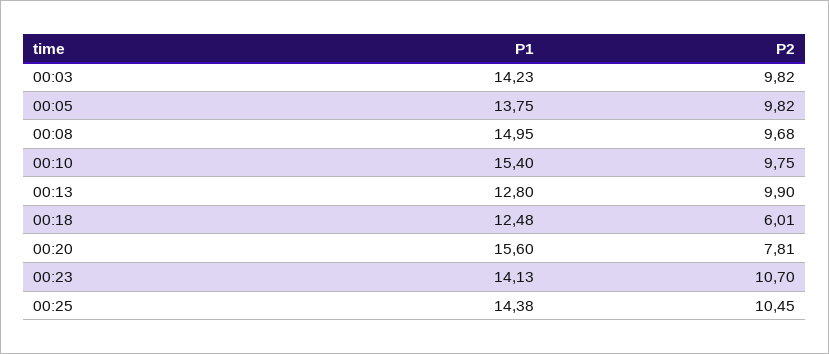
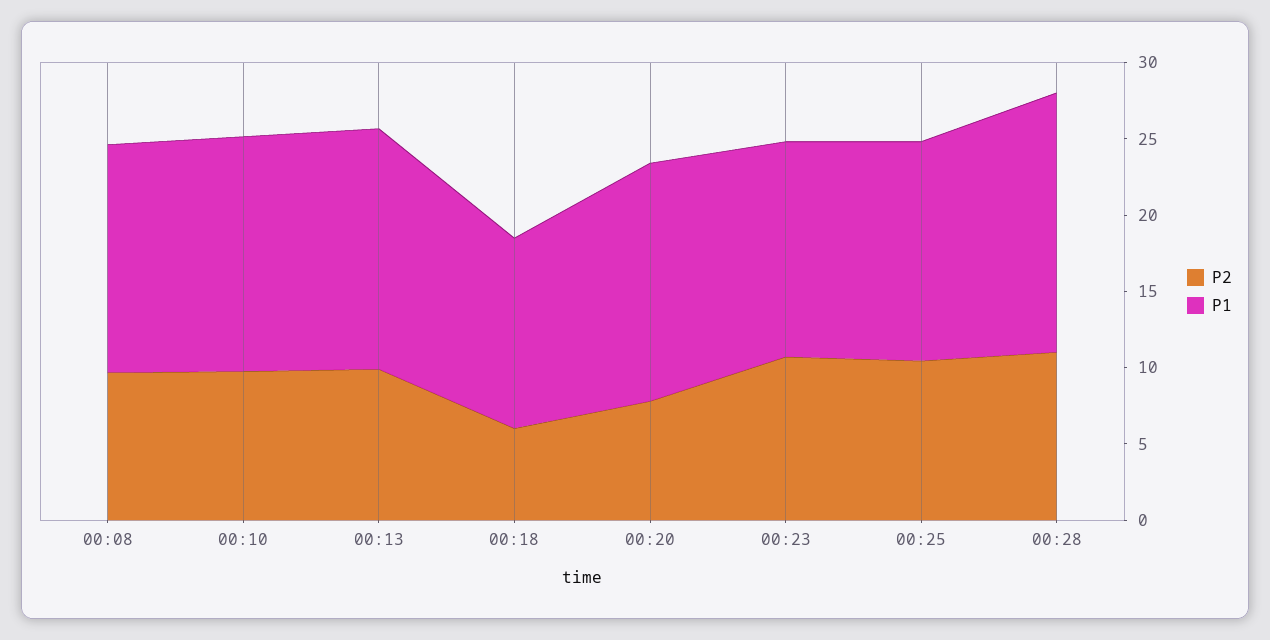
P1, 00:03: 14.23 -> none
P2, 00:03: 9.82 -> none
P1, 00:05: 13.75 -> none
P2, 00:05: 9.82 -> none
P1, 00:13: 12.8 -> 16
P2, 00:28: none -> 11
P1, 00:28: none -> 17

